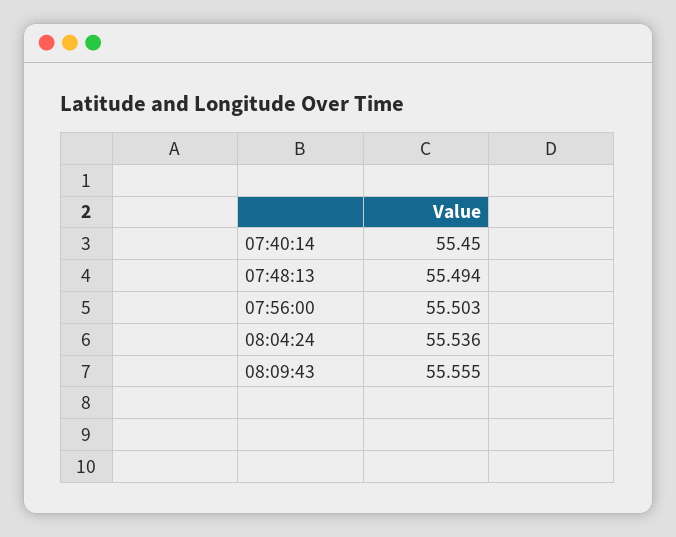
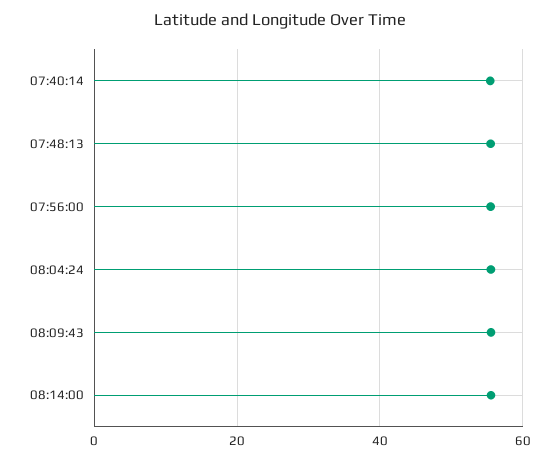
08:14:00: none -> 56

